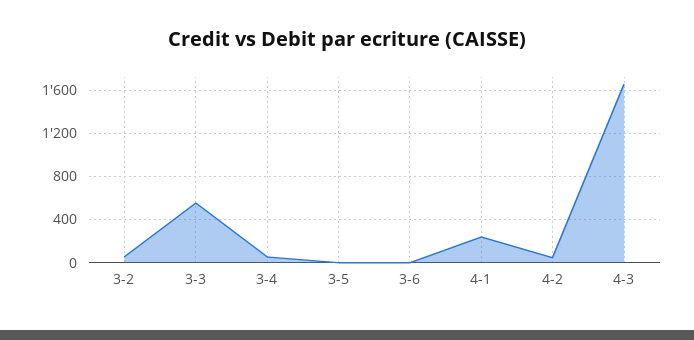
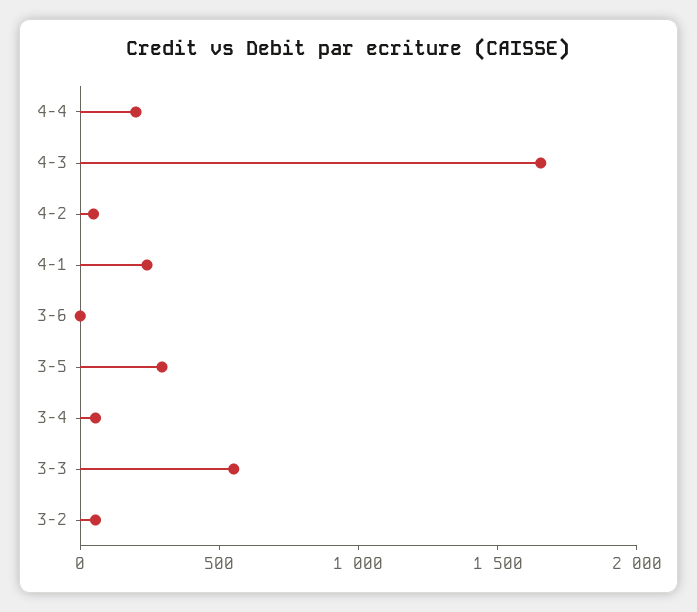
3-5: 0 -> 300
4-4: none -> 200

